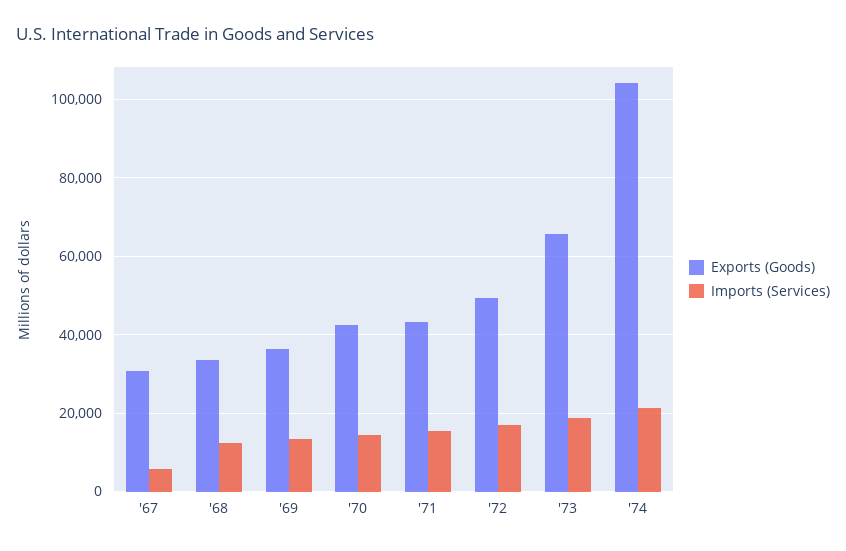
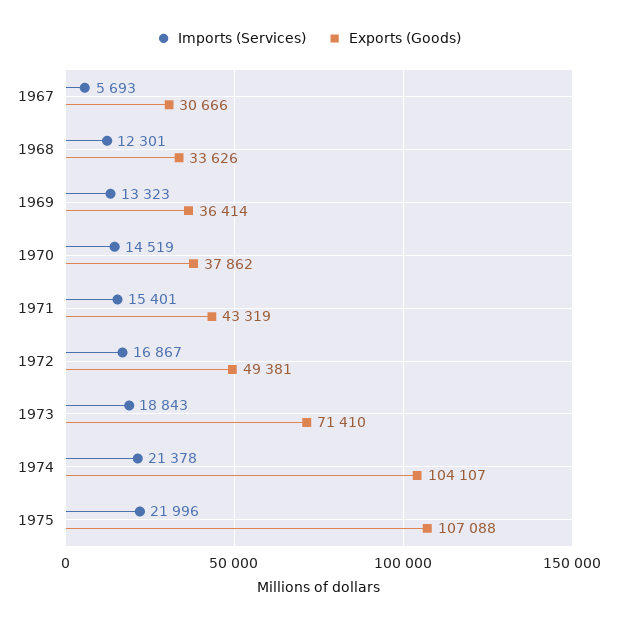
Exports (Goods), '70: 42000 -> 37862
Exports (Goods), '73: 66000 -> 71410
Imports (Services), 1975: none -> 21996
Exports (Goods), 1975: none -> 107088

